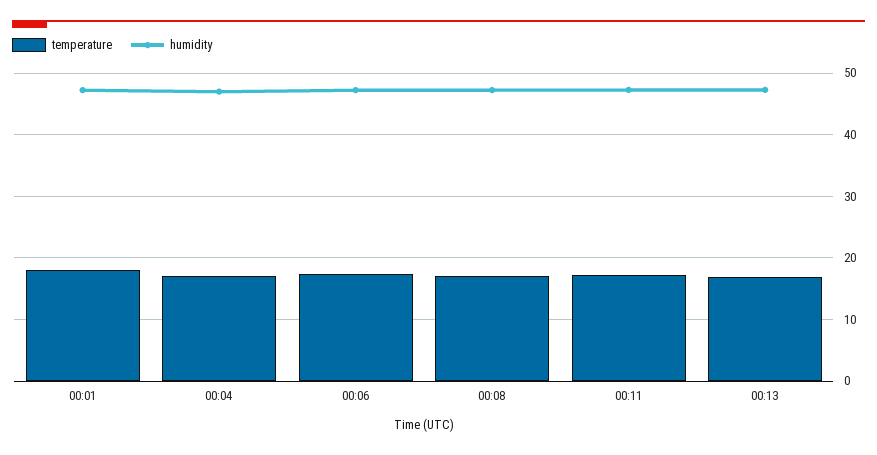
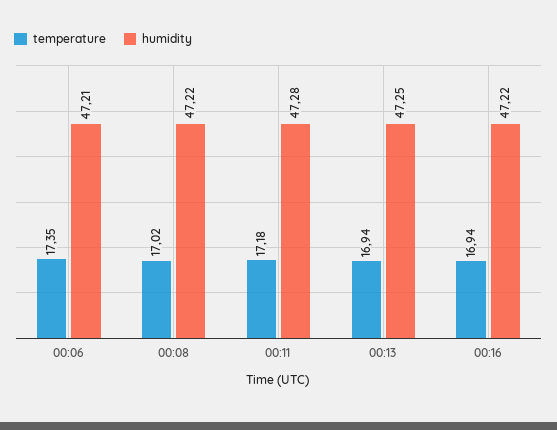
temperature, 00:01: 18 -> none
humidity, 00:01: 47 -> none
temperature, 00:04: 17 -> none
humidity, 00:04: 47 -> none
temperature, 00:16: none -> 16.94
humidity, 00:16: none -> 47.22

